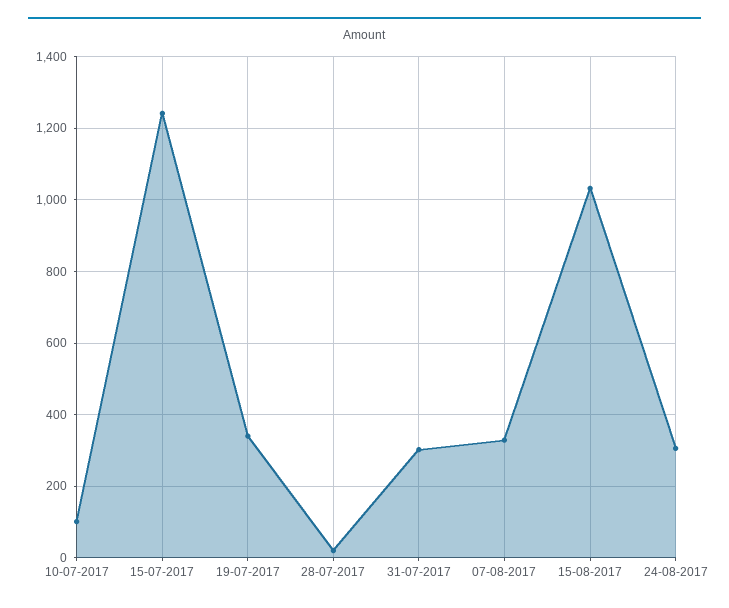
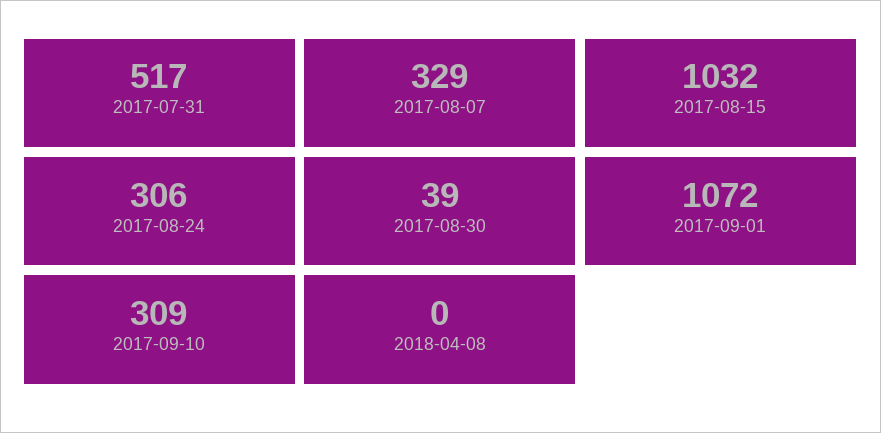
10-07-2017: 100 -> none
15-07-2017: 1240 -> none
19-07-2017: 340 -> none
28-07-2017: 20 -> none
31-07-2017: 300 -> 517
2017-08-30: none -> 39
2017-09-01: none -> 1072
2017-09-10: none -> 309
2018-04-08: none -> 0

